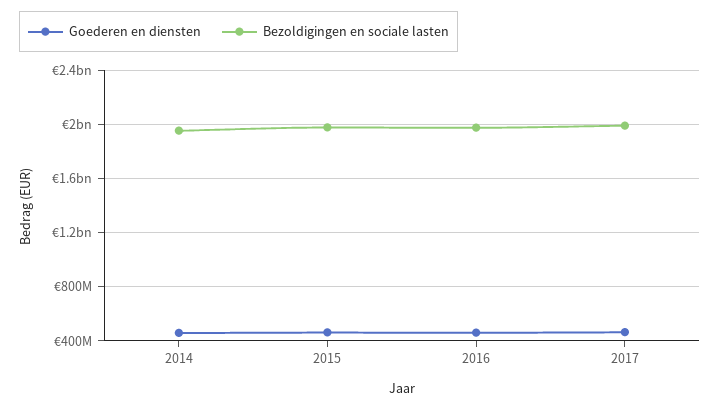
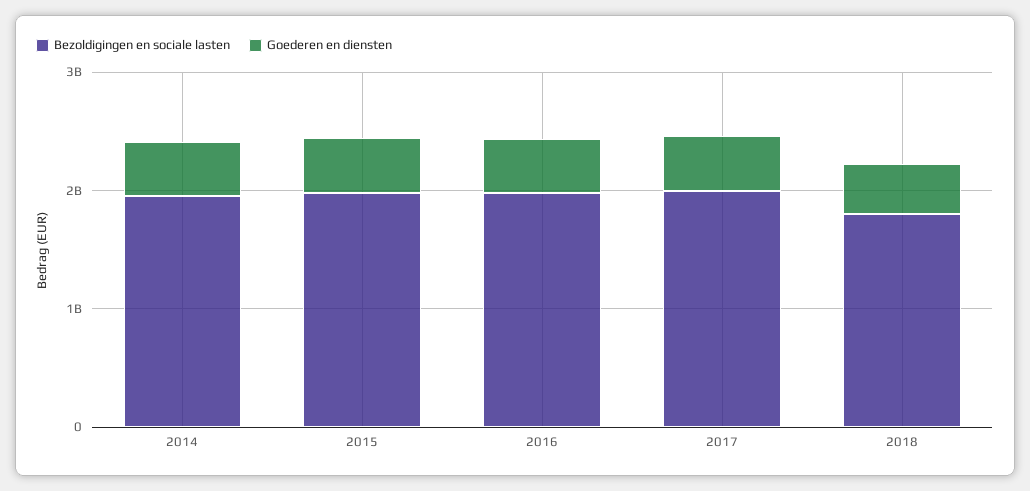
Bezoldigingen en sociale lasten, 2018: none -> 1800000000
Goederen en diensten, 2018: none -> 400000000

